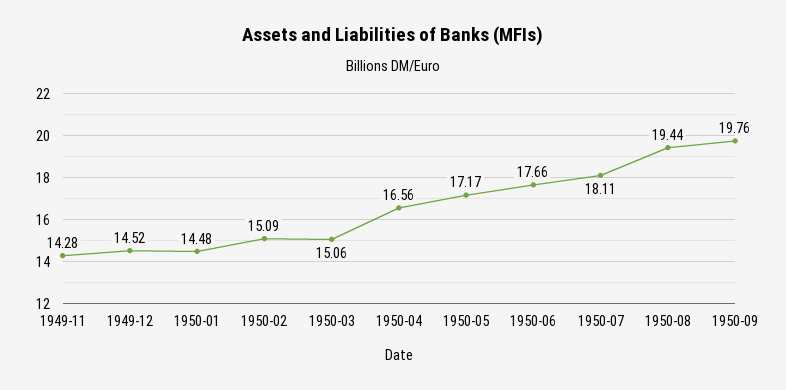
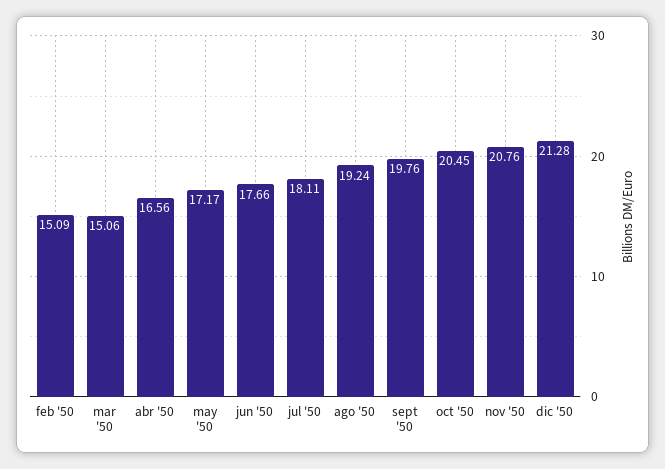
1949-11: 14.28 -> none
1949-12: 14.52 -> none
1950-01: 14.48 -> none
1950-08: 19.44 -> 19.24
oct '50: none -> 20.45
nov '50: none -> 20.76
dic '50: none -> 21.28

